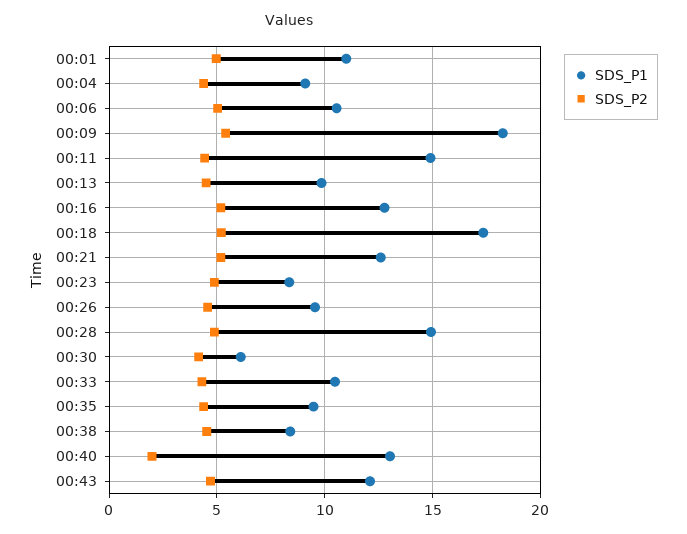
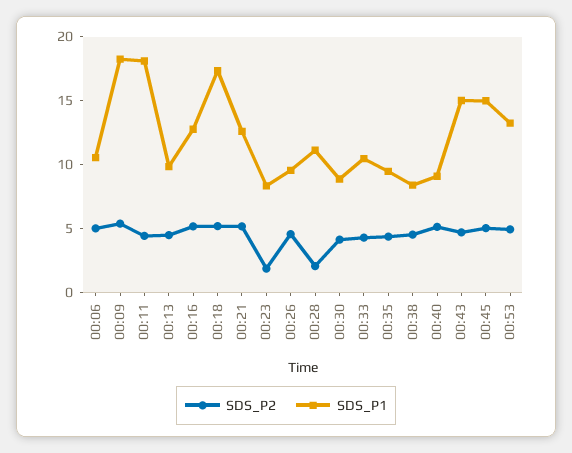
SDS_P1, 00:01: 11 -> none
SDS_P2, 00:01: 5 -> none
SDS_P1, 00:04: 9 -> none
SDS_P2, 00:04: 4.5 -> none
SDS_P1, 00:11: 15 -> 18
SDS_P2, 00:23: 5 -> 2
SDS_P1, 00:28: 15 -> 11
SDS_P2, 00:28: 5 -> 2
SDS_P1, 00:30: 6 -> 9
SDS_P1, 00:40: 13 -> 9
SDS_P2, 00:40: 2 -> 5
SDS_P1, 00:43: 12 -> 15
SDS_P2, 00:45: none -> 5
SDS_P1, 00:45: none -> 15
SDS_P2, 00:53: none -> 5
SDS_P1, 00:53: none -> 13

